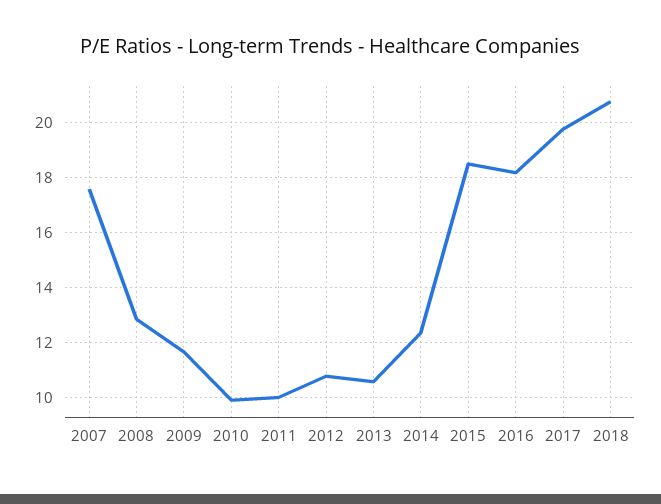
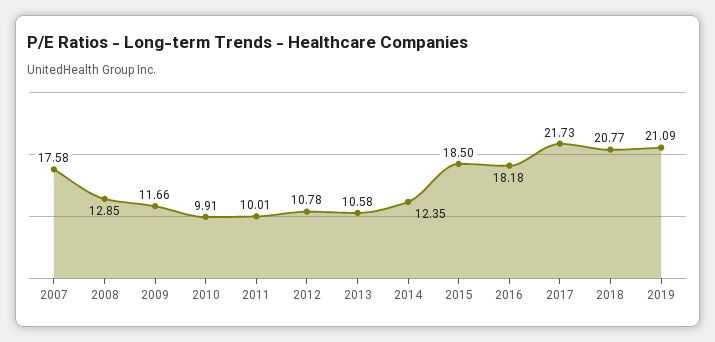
2017: 19.75 -> 21.73
2019: none -> 21.09

